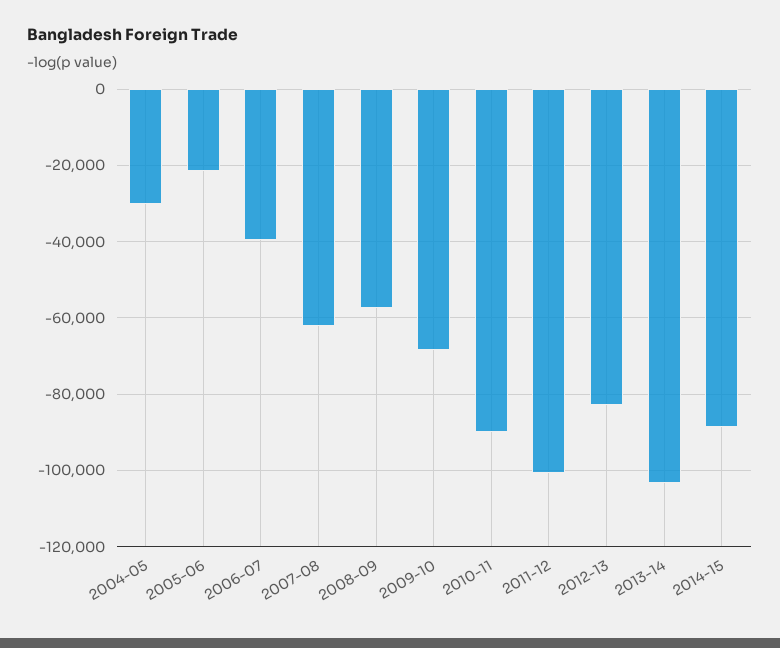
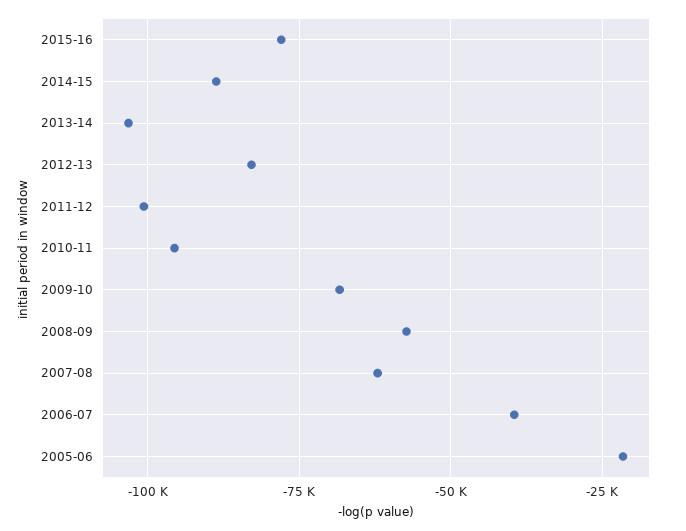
2004-05: -30000 -> none
2010-11: -90000 -> -95000
2015-16: none -> -77500

